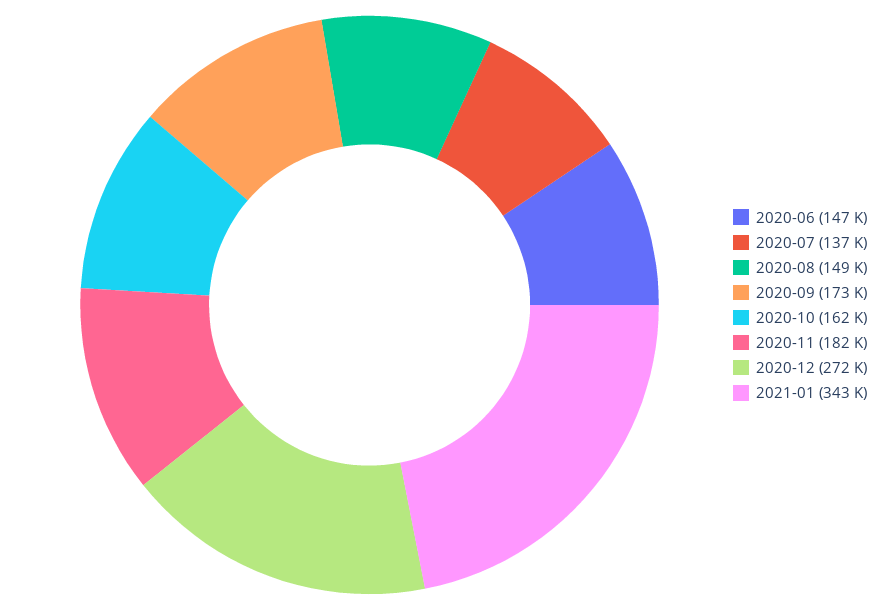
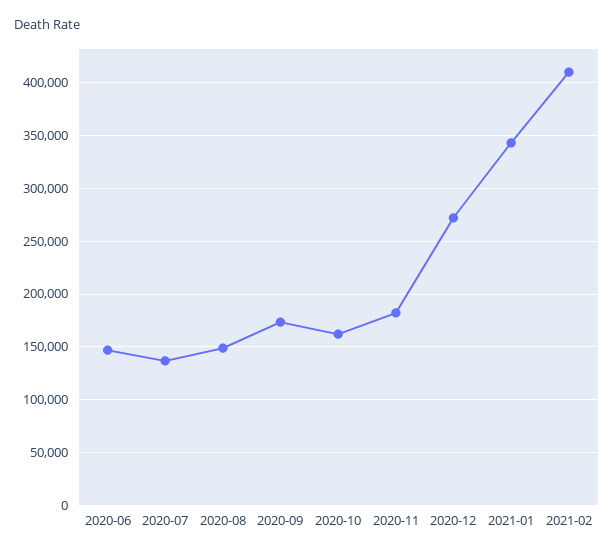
2021-02: none -> 410000

